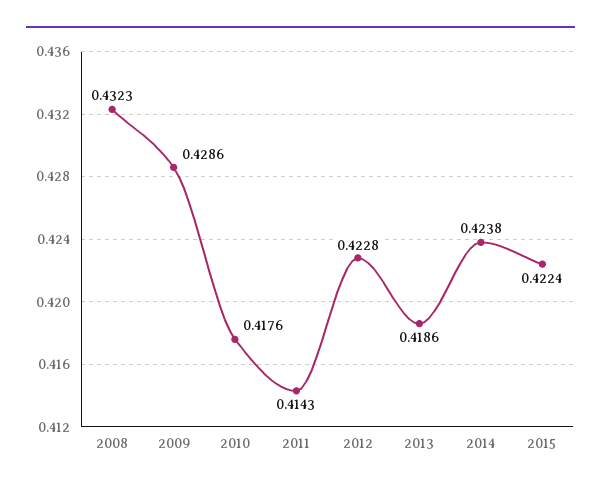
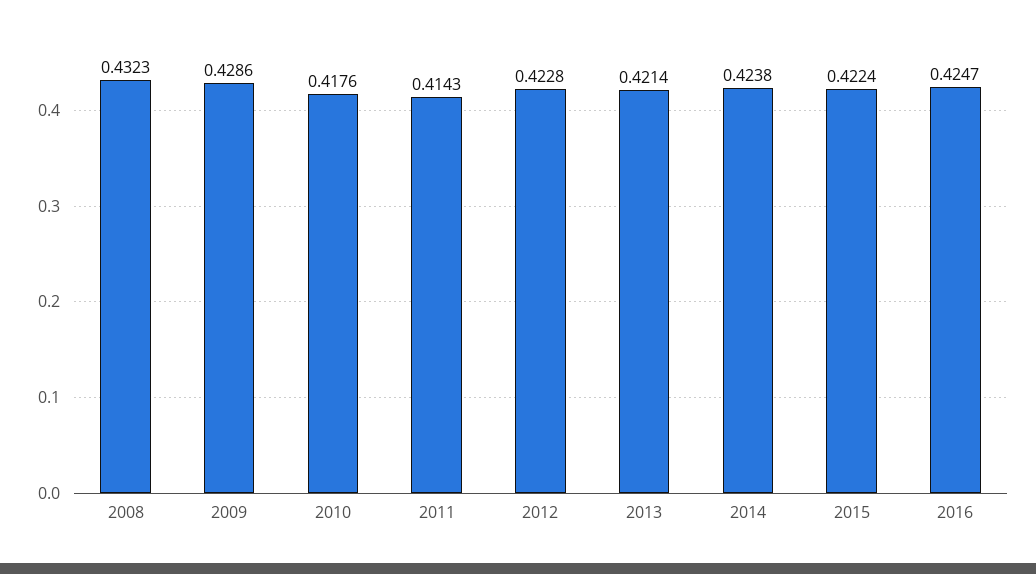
2013: 0.4186 -> 0.4214
2016: none -> 0.4247

